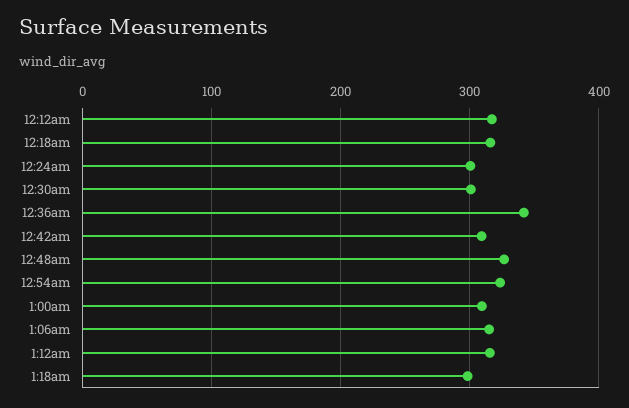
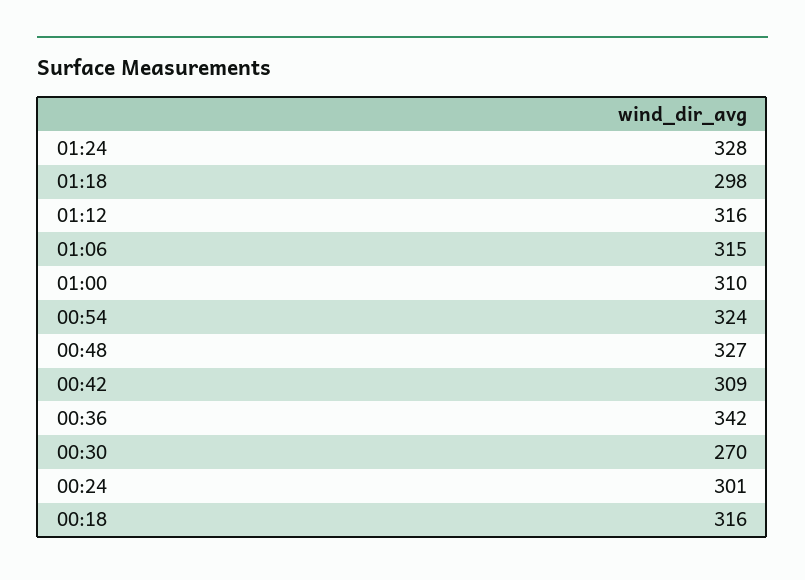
12:12am: 320 -> none
12:30am: 300 -> 270
01:24: none -> 328

